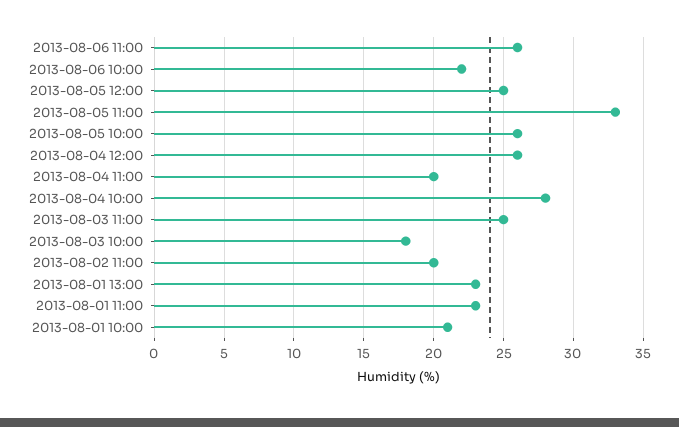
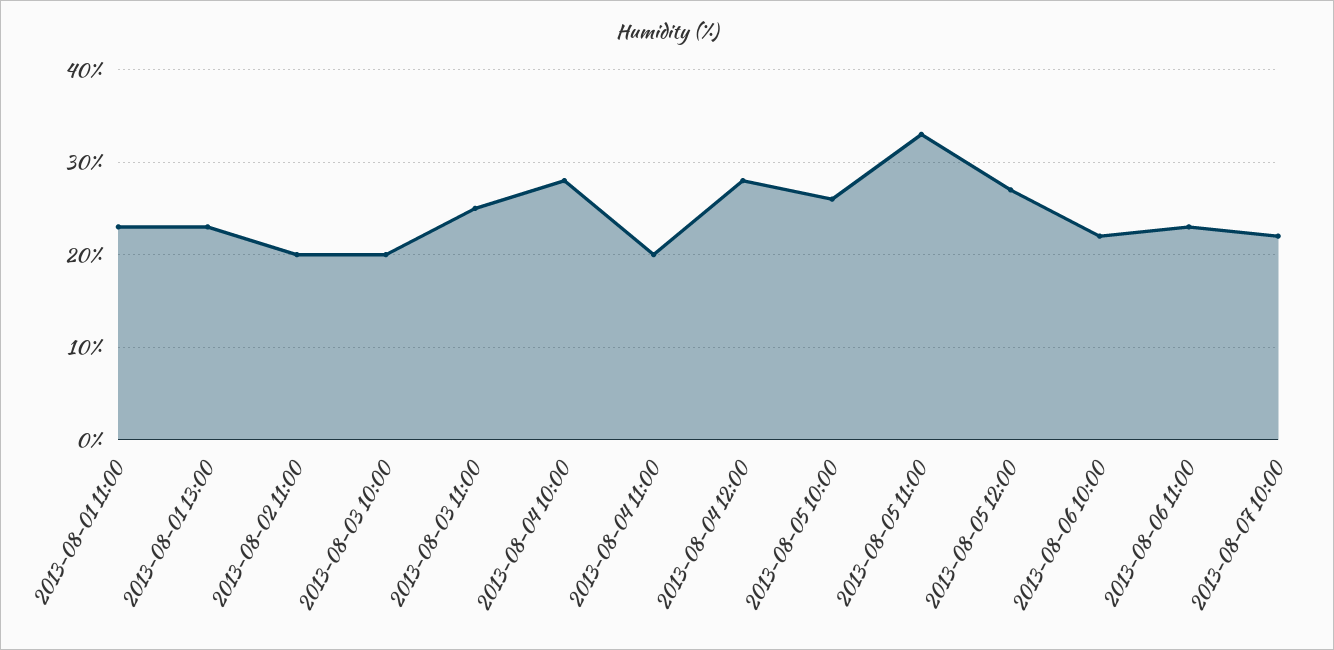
2013-08-06 11:00: 26 -> 23
2013-08-05 12:00: 25 -> 27
2013-08-04 12:00: 26 -> 28
2013-08-03 10:00: 18 -> 20
2013-08-01 10:00: 21 -> none
2013-08-07 10:00: none -> 22

